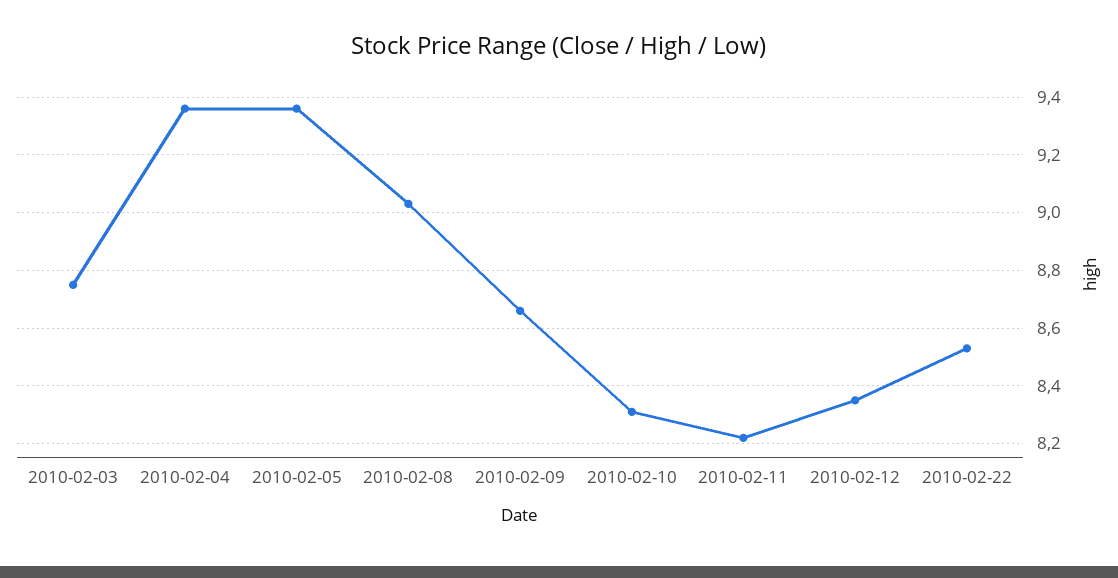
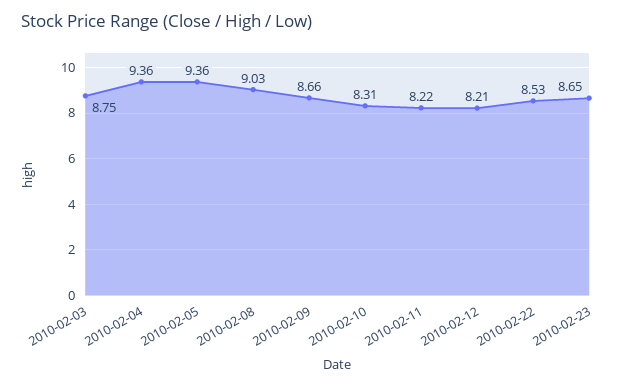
2010-02-12: 8.35 -> 8.21
2010-02-23: none -> 8.65

